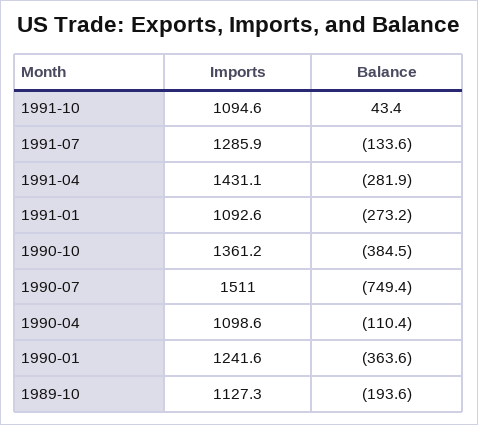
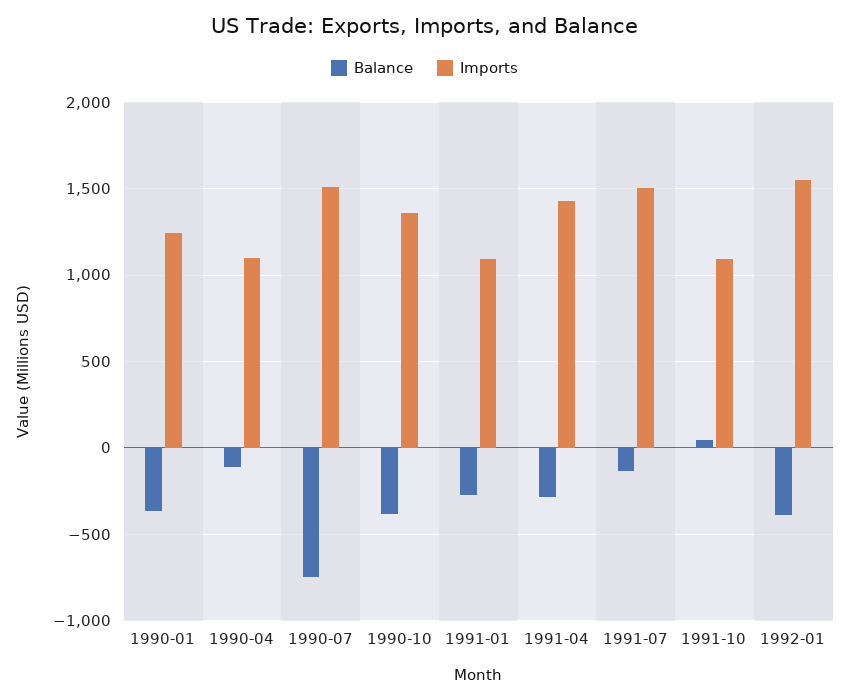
Imports, 1991-07: 1285.9 -> 1500
Imports, 1989-10: 1127.3 -> none
Balance, 1989-10: -193.6 -> none
Balance, 1992-01: none -> -400
Imports, 1992-01: none -> 1550

